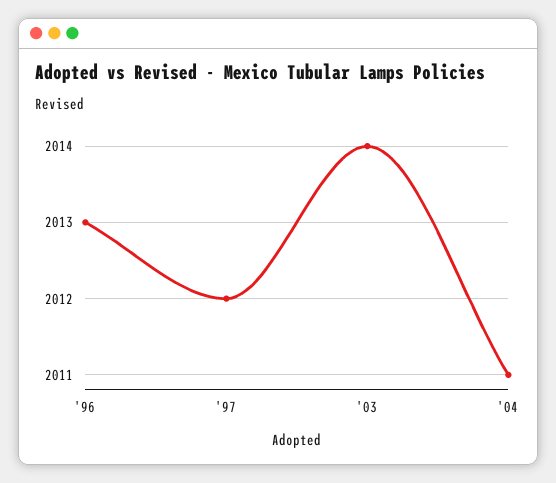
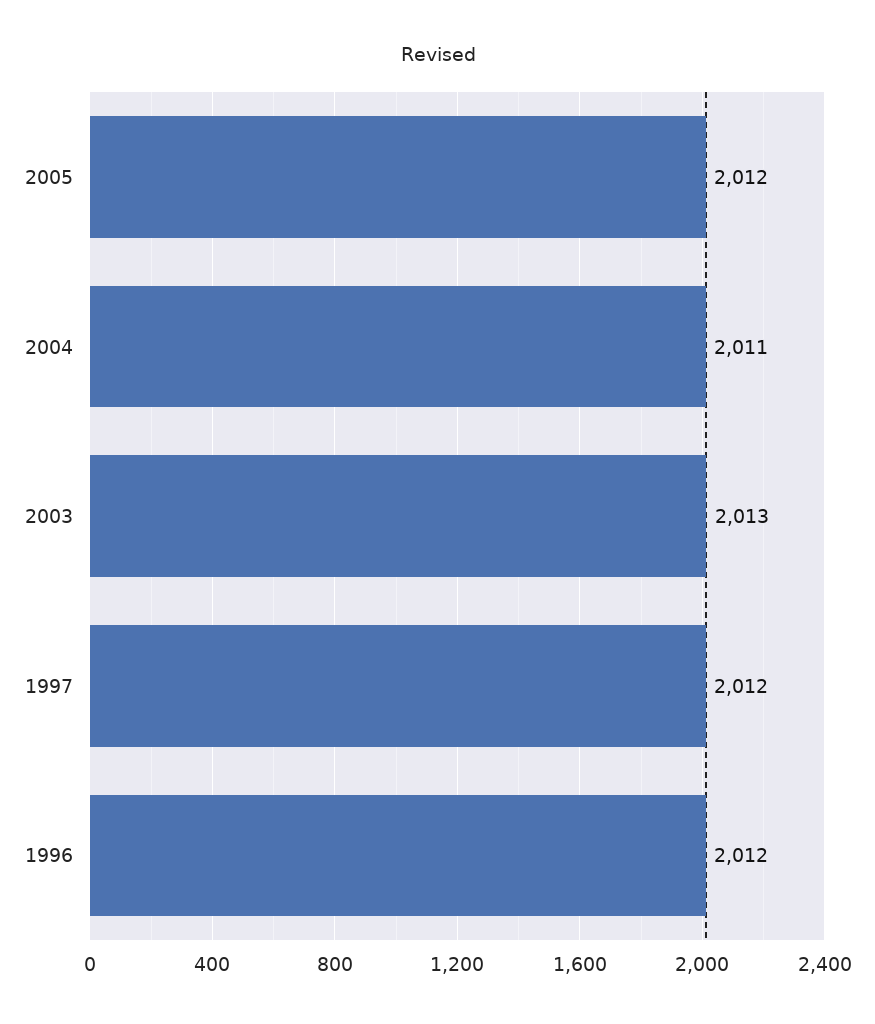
'96: 2013 -> 2012
'03: 2014 -> 2013
2005: none -> 2012

